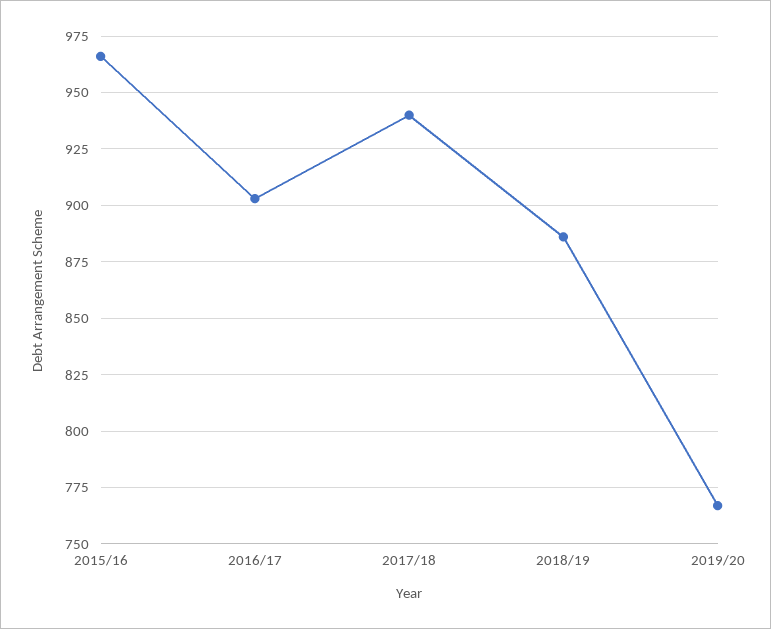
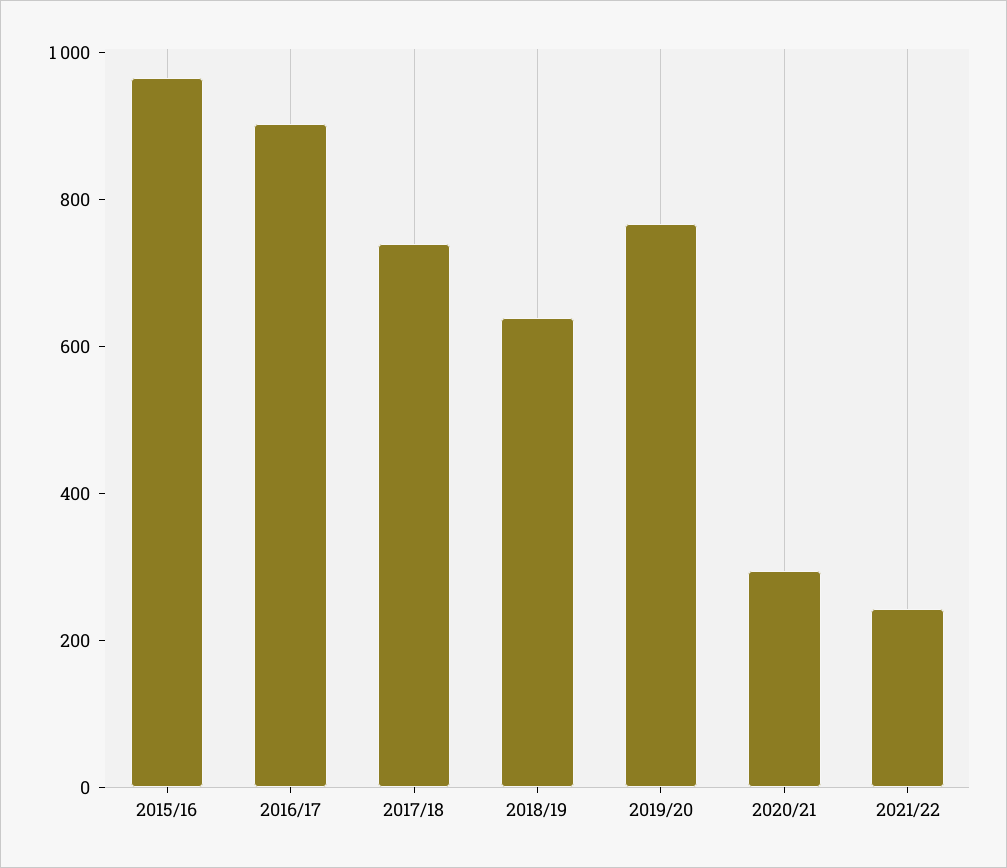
2017/18: 940 -> 750
2018/19: 885 -> 650
2020/21: none -> 300
2021/22: none -> 250

